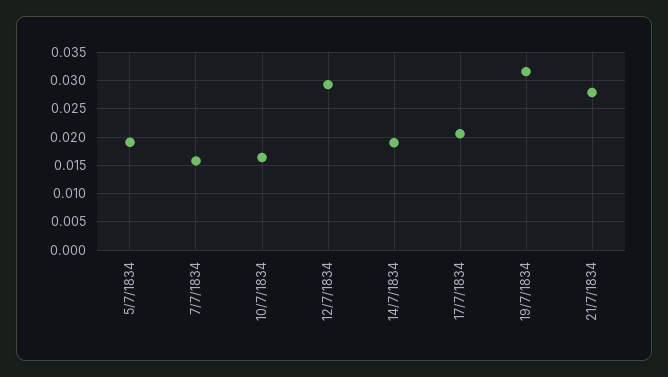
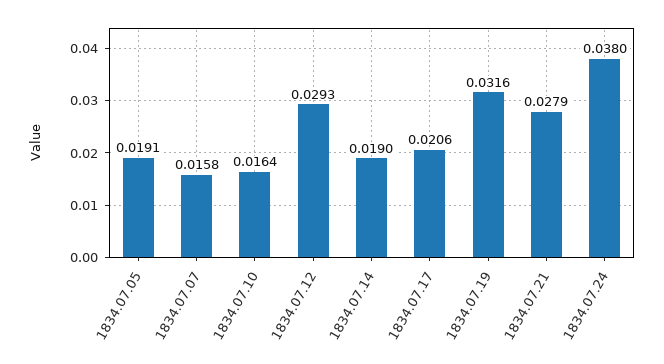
1834.07.24: none -> 0.038

